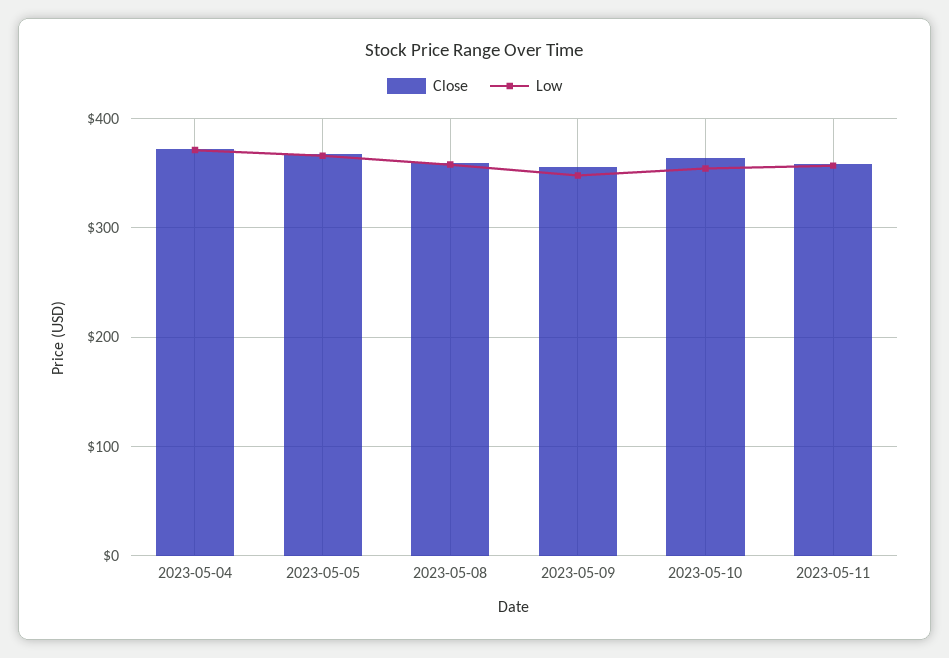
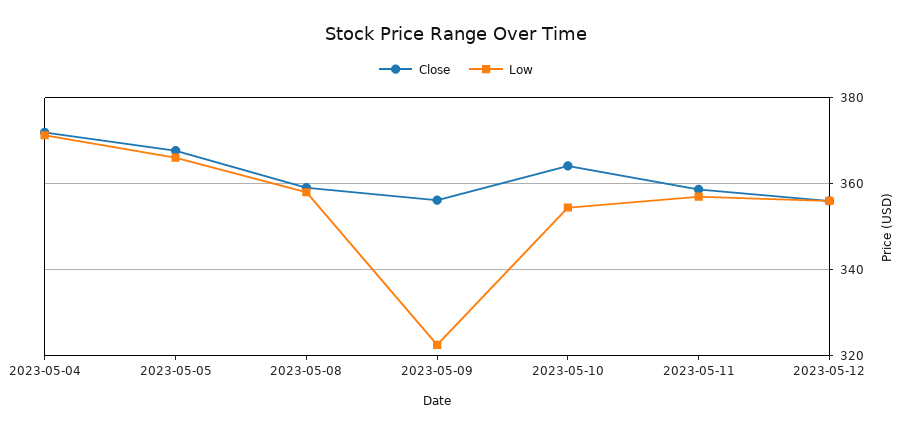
Low, 2023-05-09: 350 -> 322
Close, 2023-05-12: none -> 356
Low, 2023-05-12: none -> 356

